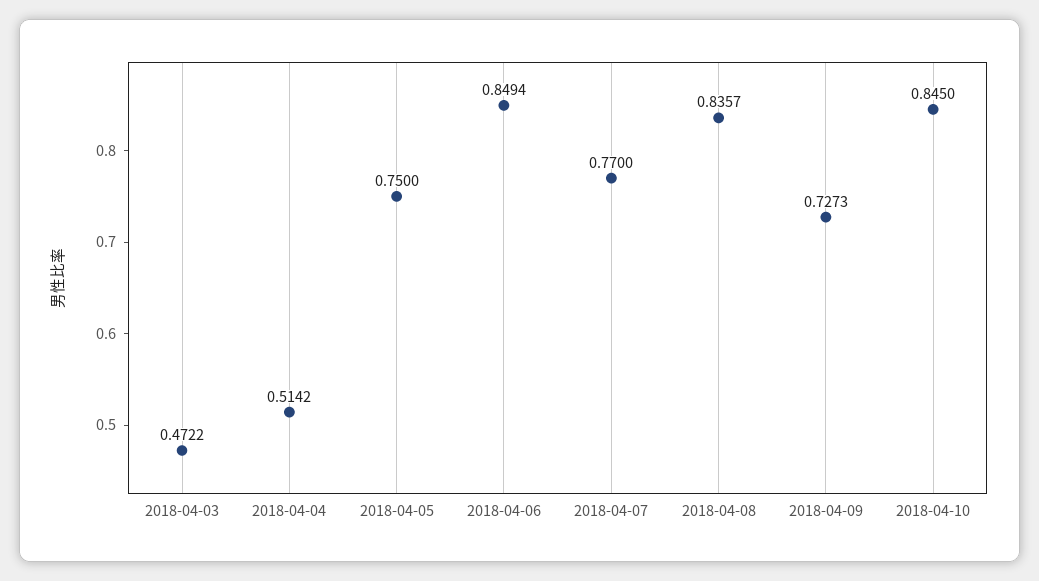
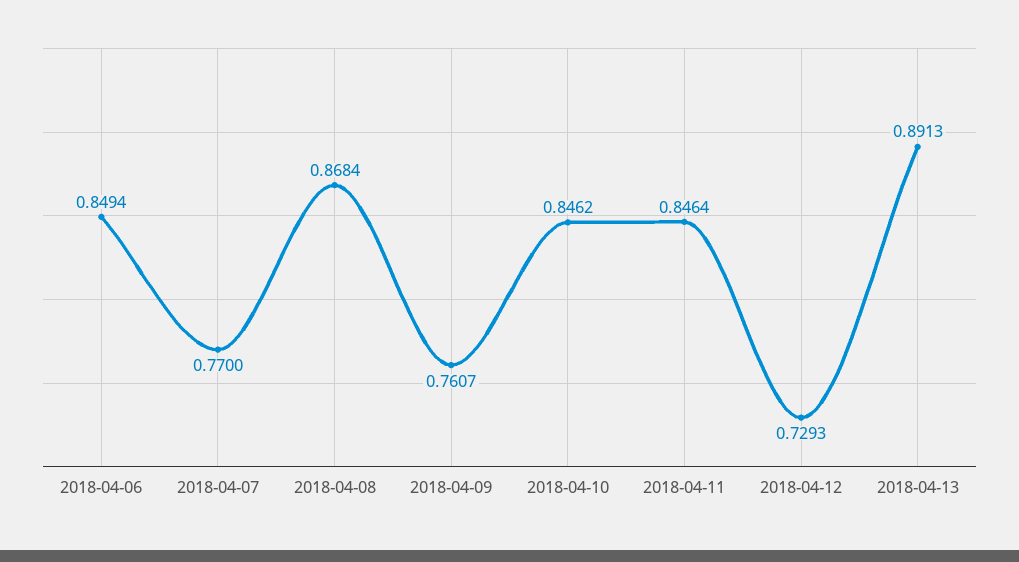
2018-04-03: 0.4722 -> none
2018-04-04: 0.5142 -> none
2018-04-05: 0.75 -> none
2018-04-08: 0.8357 -> 0.8684
2018-04-09: 0.7273 -> 0.7607
2018-04-10: 0.845 -> 0.8462
2018-04-11: none -> 0.8464
2018-04-12: none -> 0.7293
2018-04-13: none -> 0.8913

